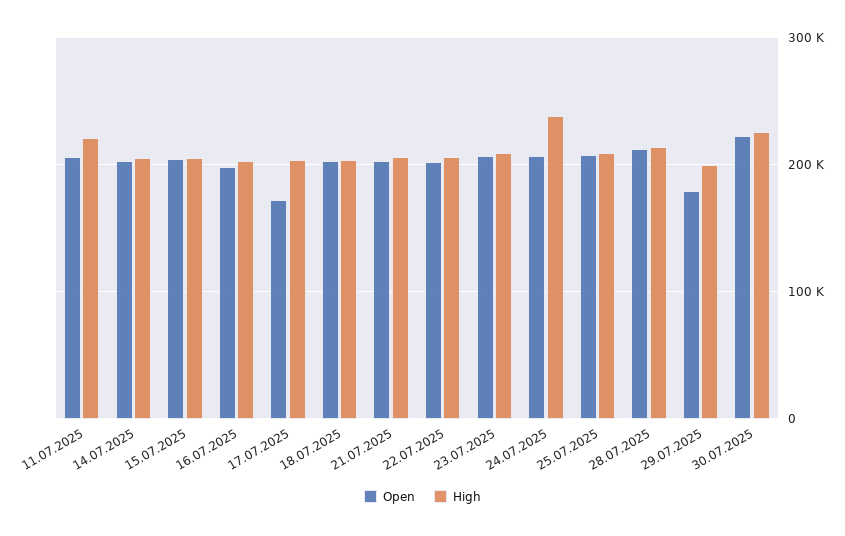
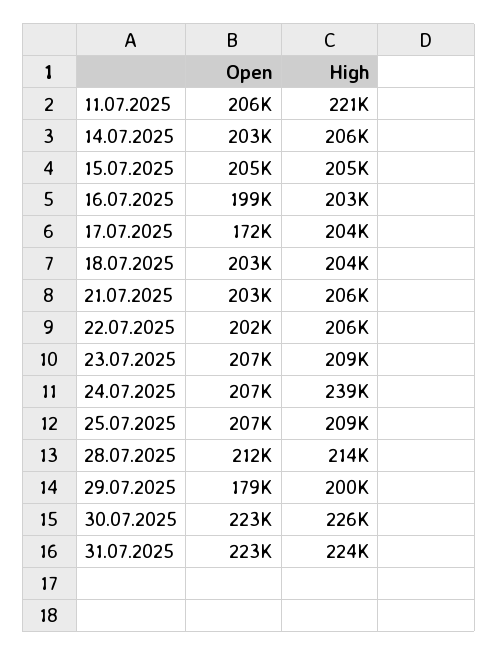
Open, 31.07.2025: none -> 223000
High, 31.07.2025: none -> 224000

